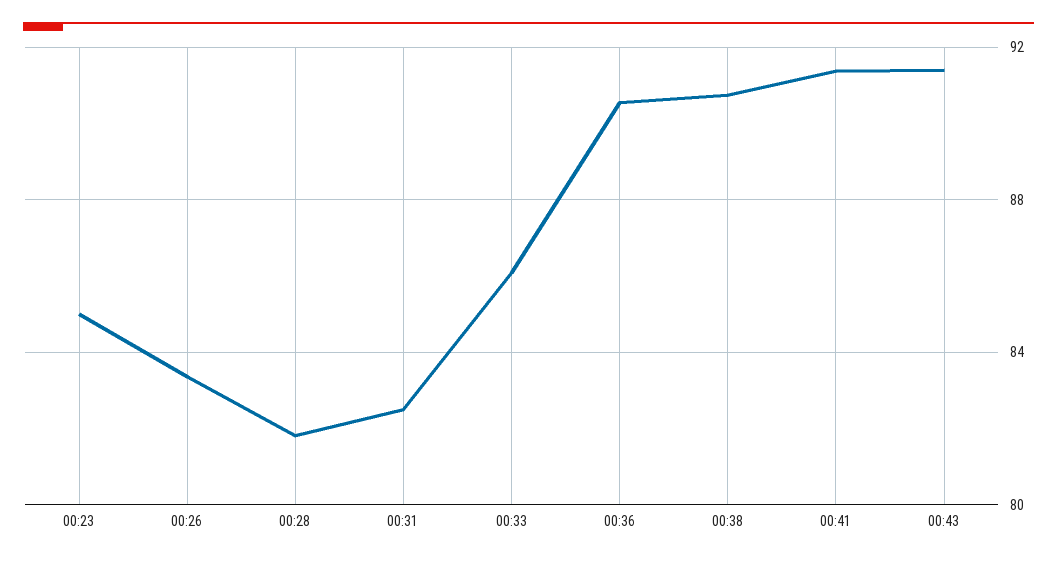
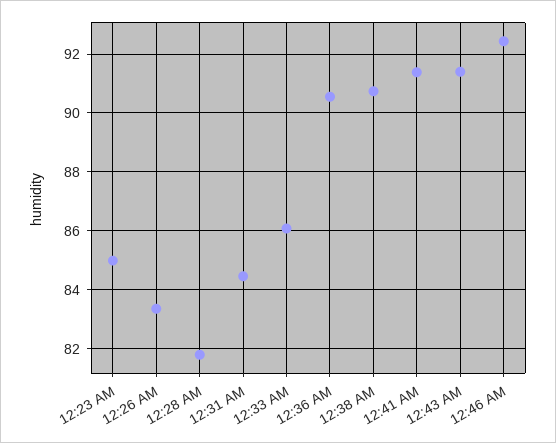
00:31: 82.5 -> 84.5
12:46 AM: none -> 92.5

